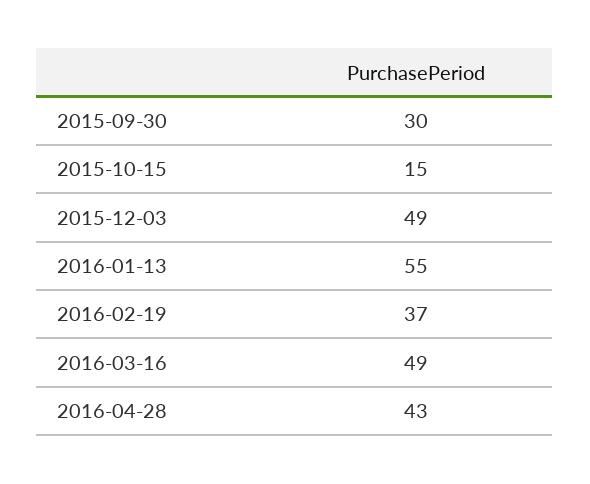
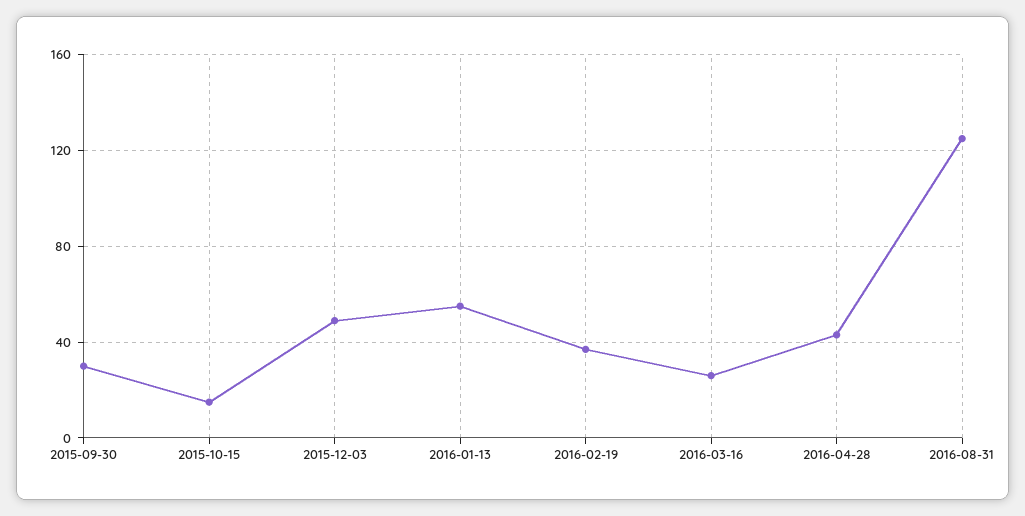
2016-03-16: 49 -> 25
2016-08-31: none -> 125

